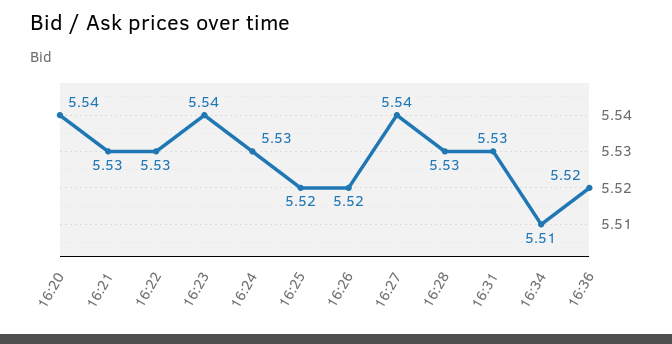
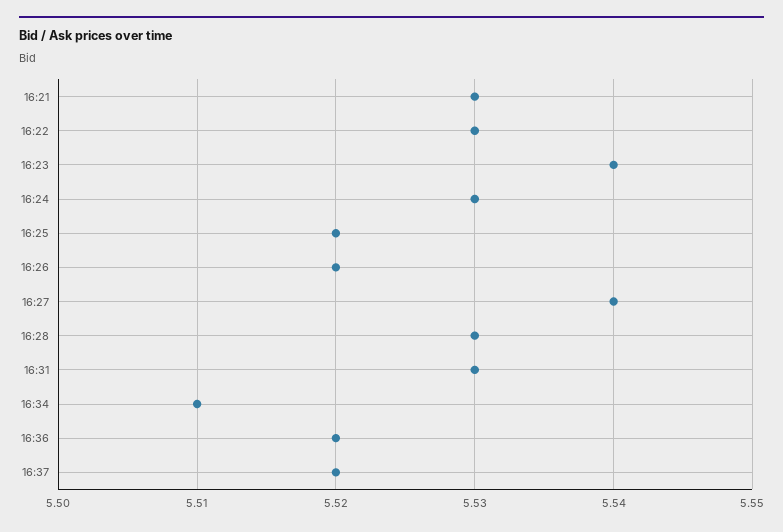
16:20: 5.54 -> none
16:37: none -> 5.52

